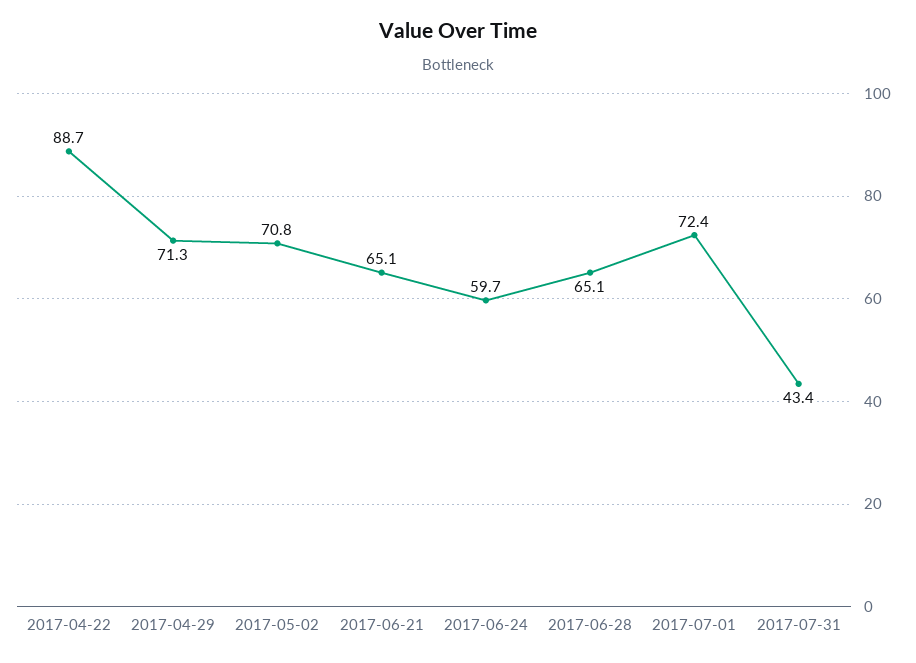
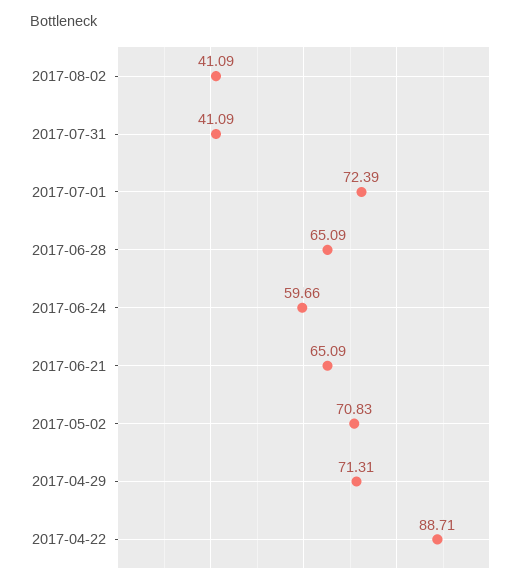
2017-07-31: 43.4 -> 41.09
2017-08-02: none -> 41.09

